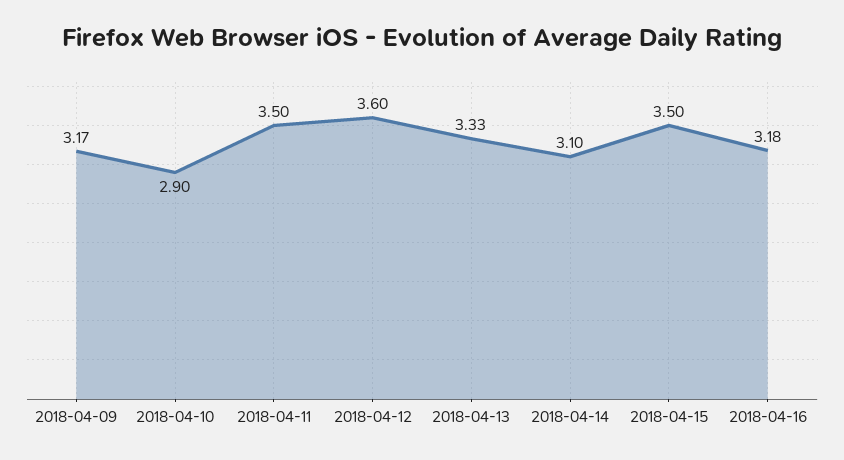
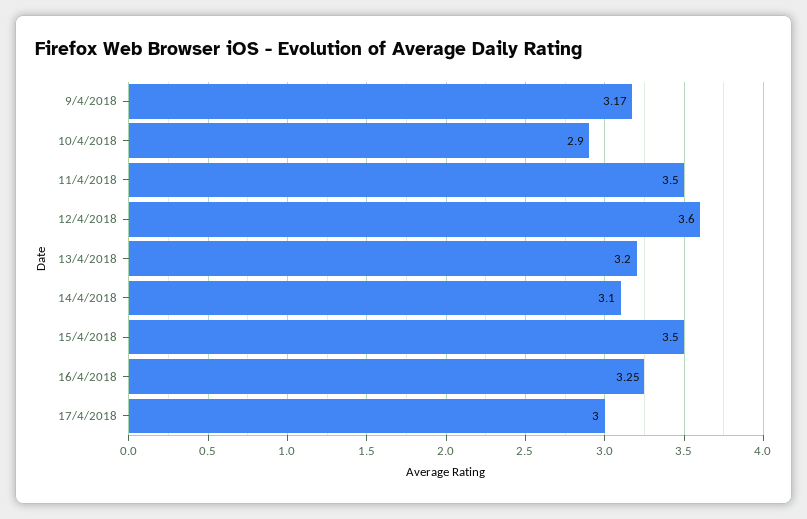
2018-04-13: 3.33 -> 3.2
2018-04-16: 3.18 -> 3.25
17/4/2018: none -> 3

